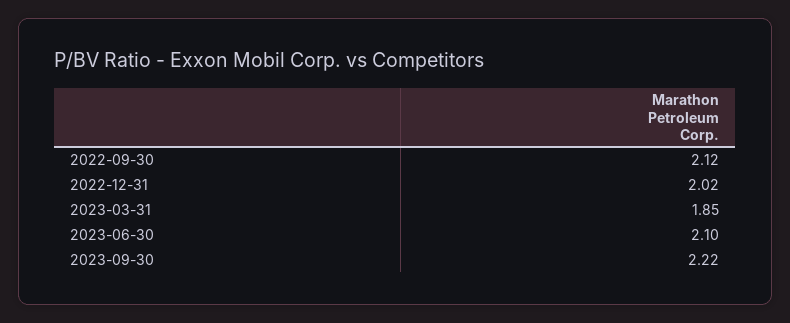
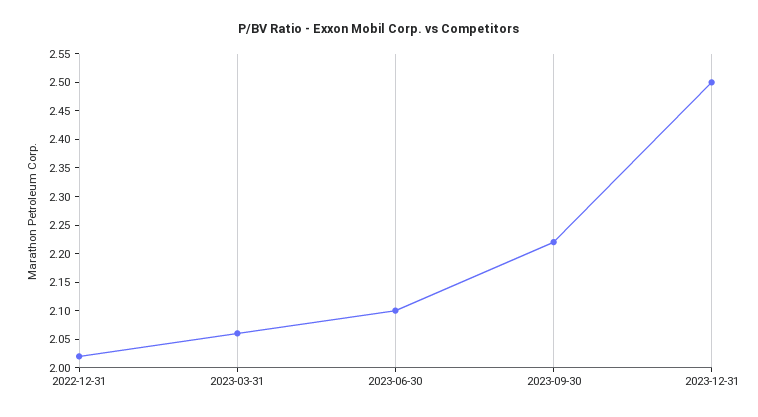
2022-09-30: 2.12 -> none
2023-03-31: 1.85 -> 2.05
2023-12-31: none -> 2.5

